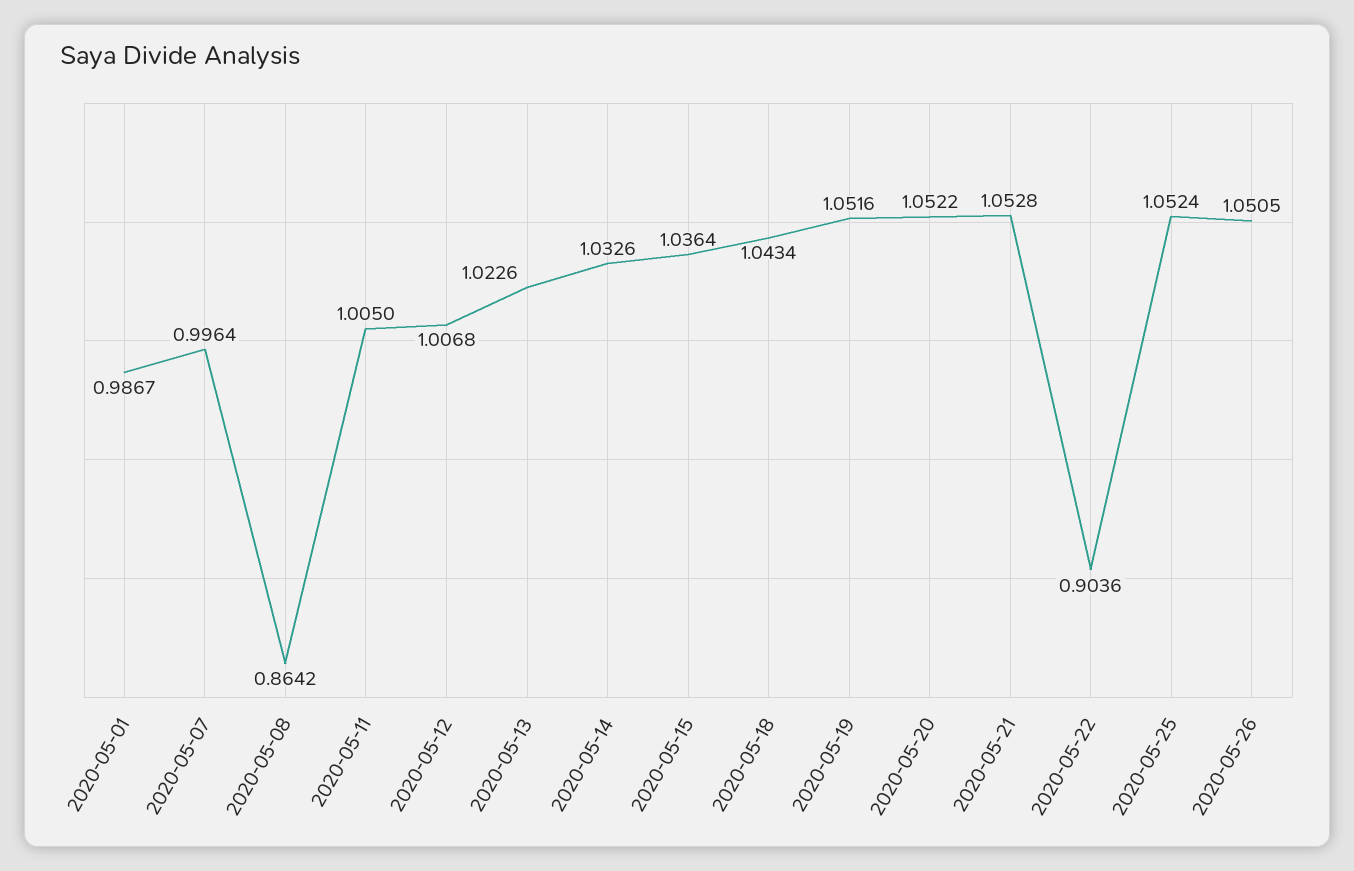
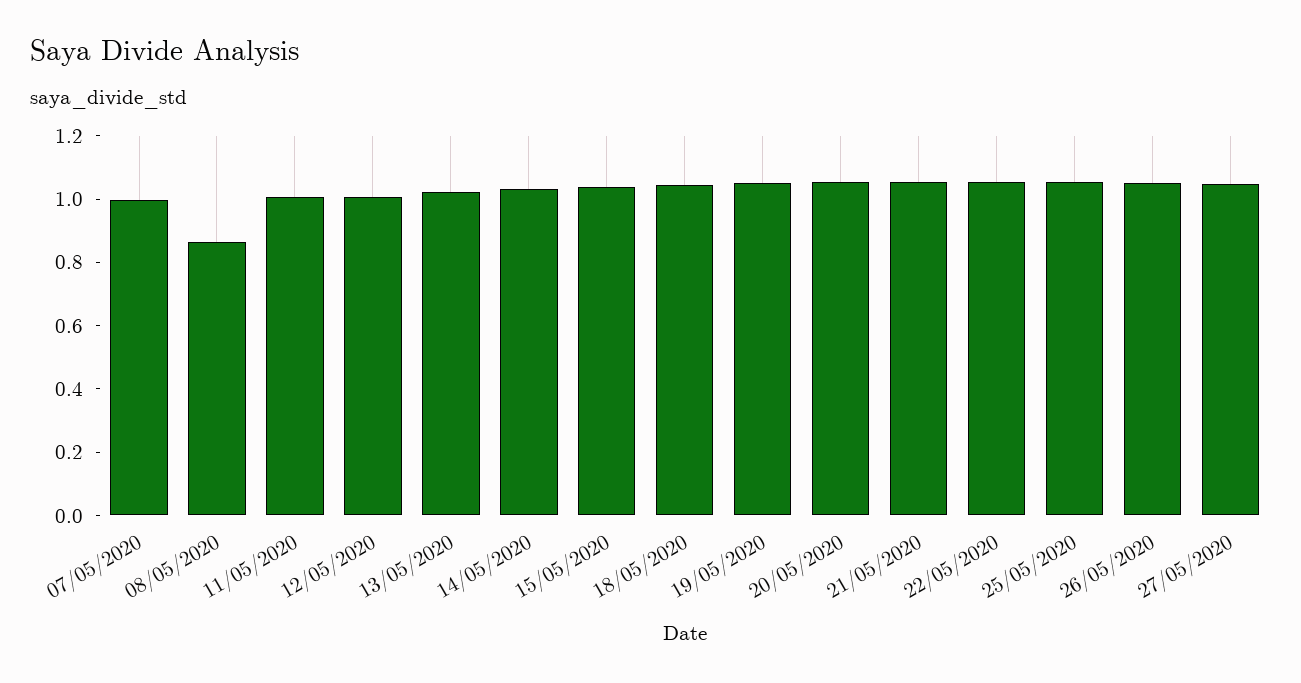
2020-05-01: 0.9867 -> none
2020-05-22: 0.9036 -> 1.05
27/05/2020: none -> 1.05

